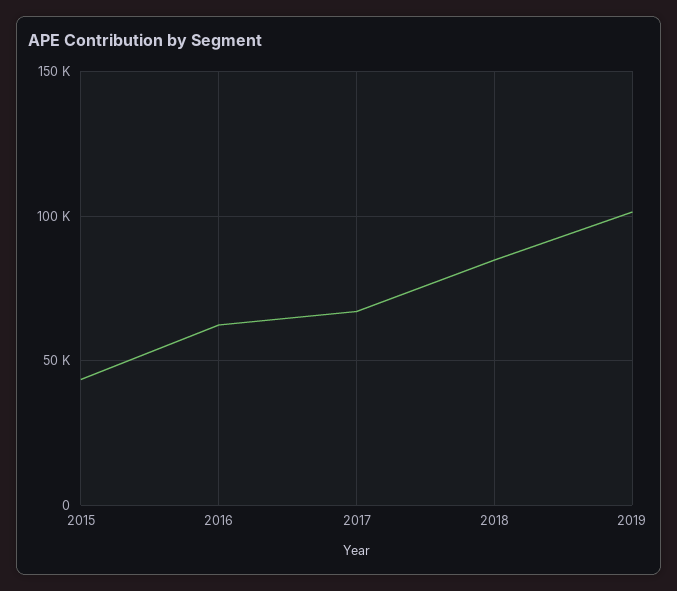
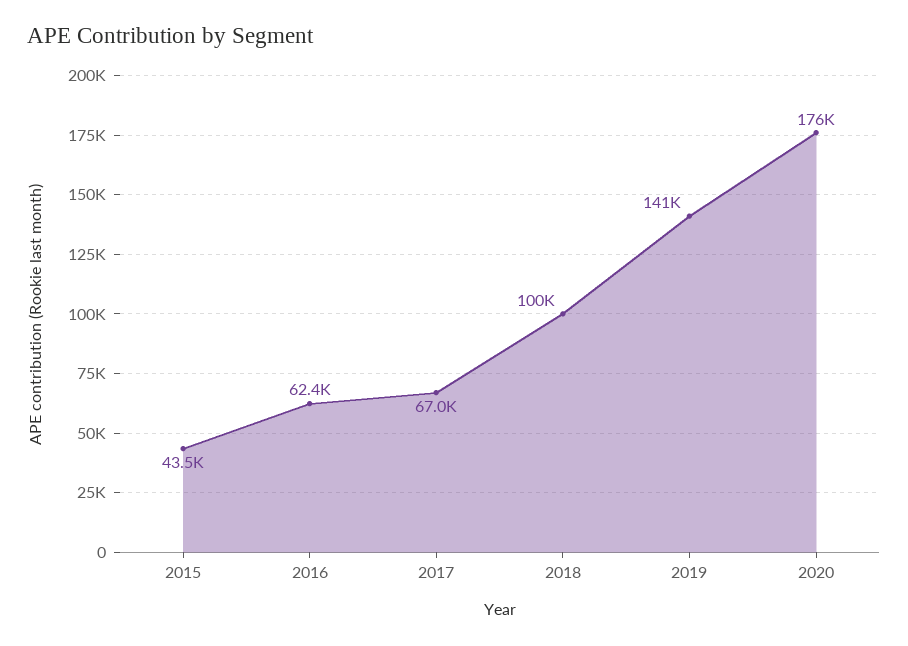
2018: 85000 -> 100000
2019: 100000 -> 141000
2020: none -> 176000

